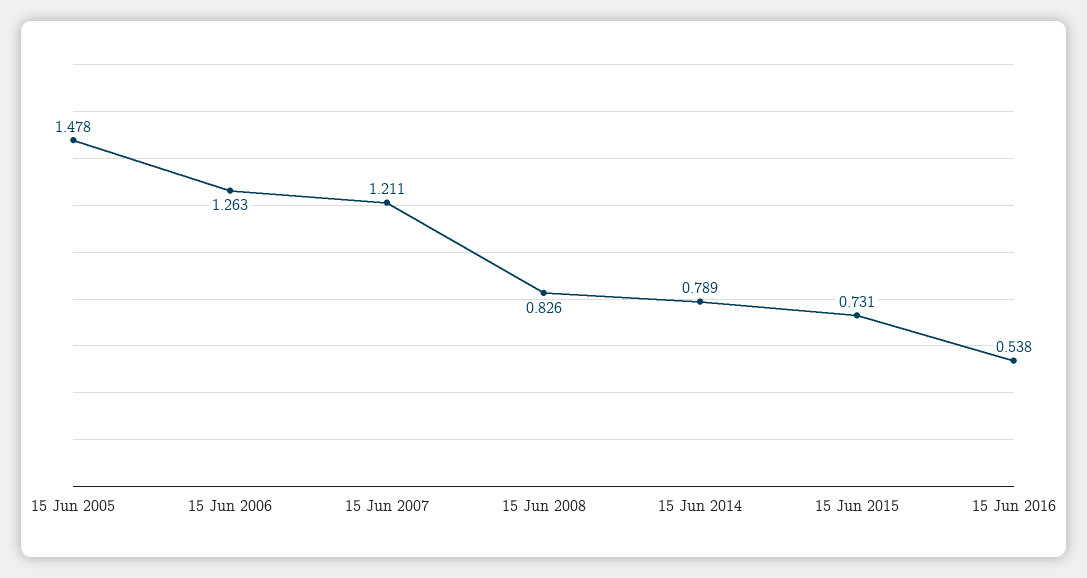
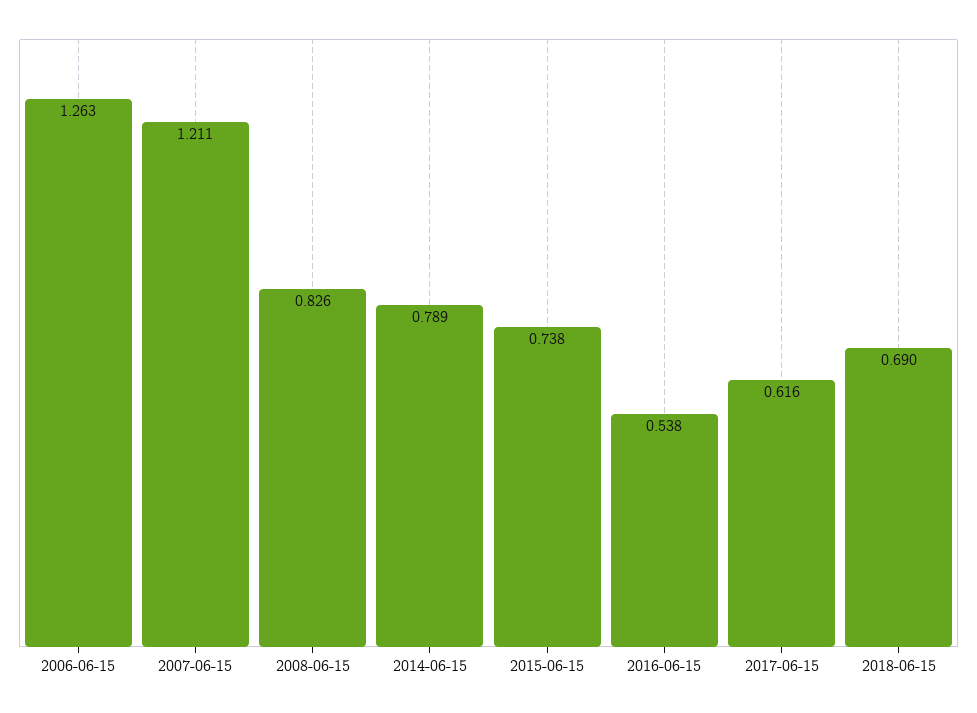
15 Jun 2005: 1.478 -> none
15 Jun 2015: 0.731 -> 0.738
2017-06-15: none -> 0.616
2018-06-15: none -> 0.69

